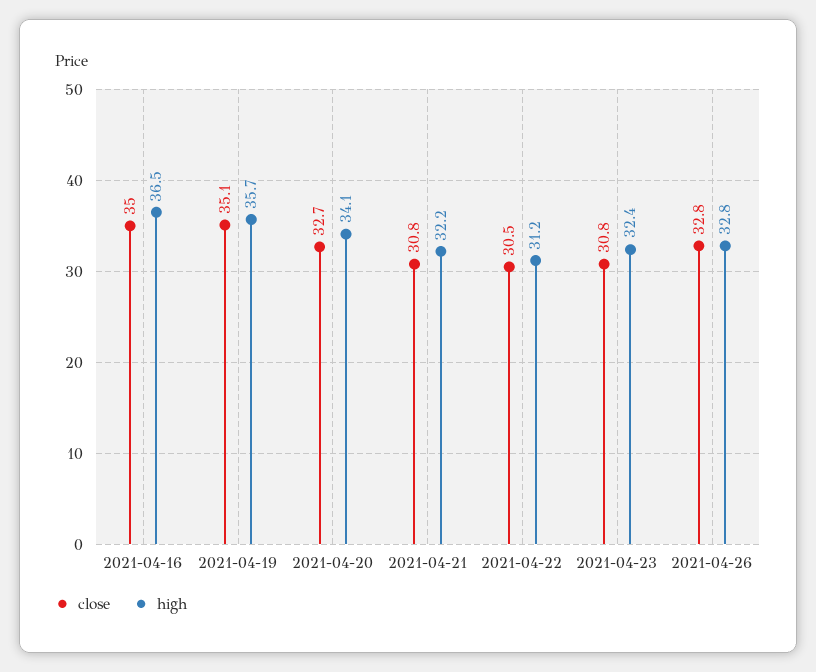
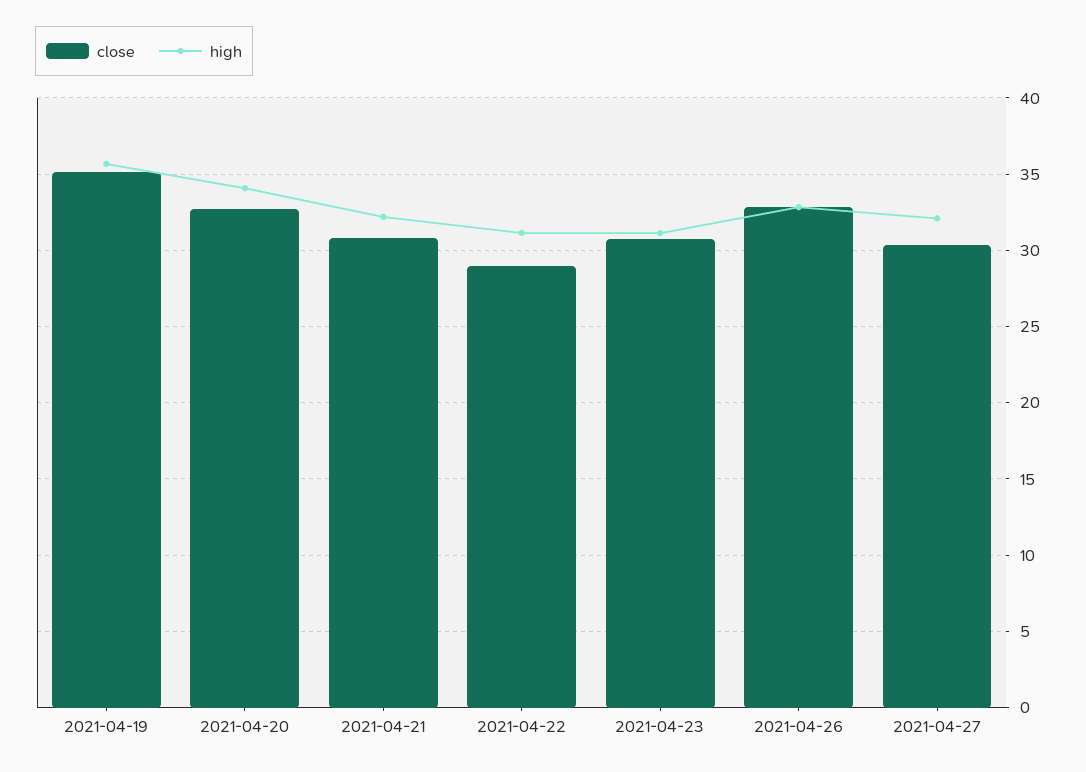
close, 2021-04-16: 35 -> none
high, 2021-04-16: 36.5 -> none
close, 2021-04-22: 30.5 -> 29
high, 2021-04-23: 32.4 -> 31
close, 2021-04-27: none -> 30.5
high, 2021-04-27: none -> 32

